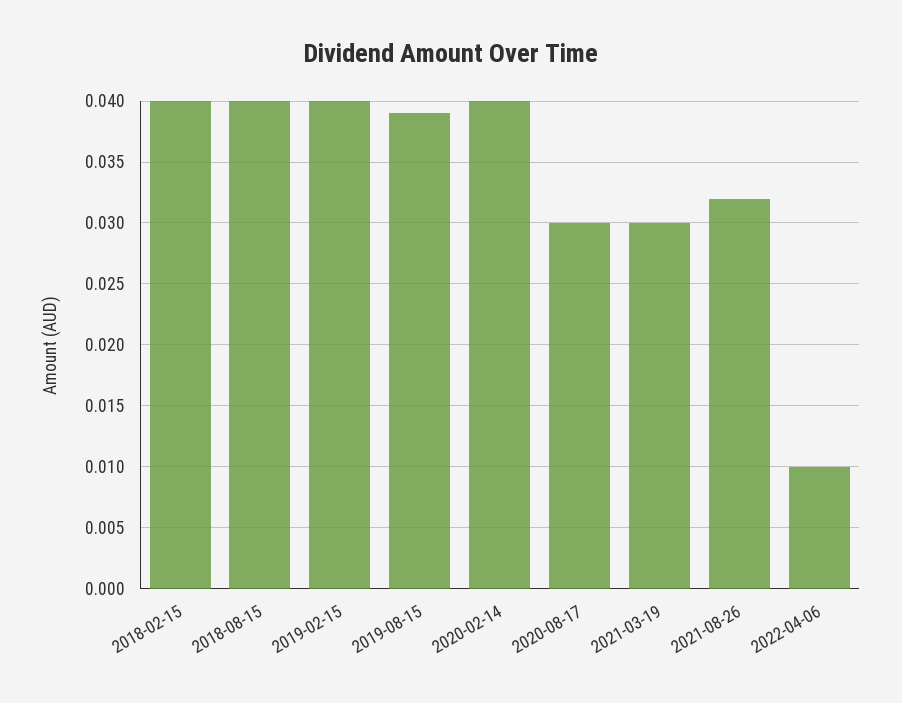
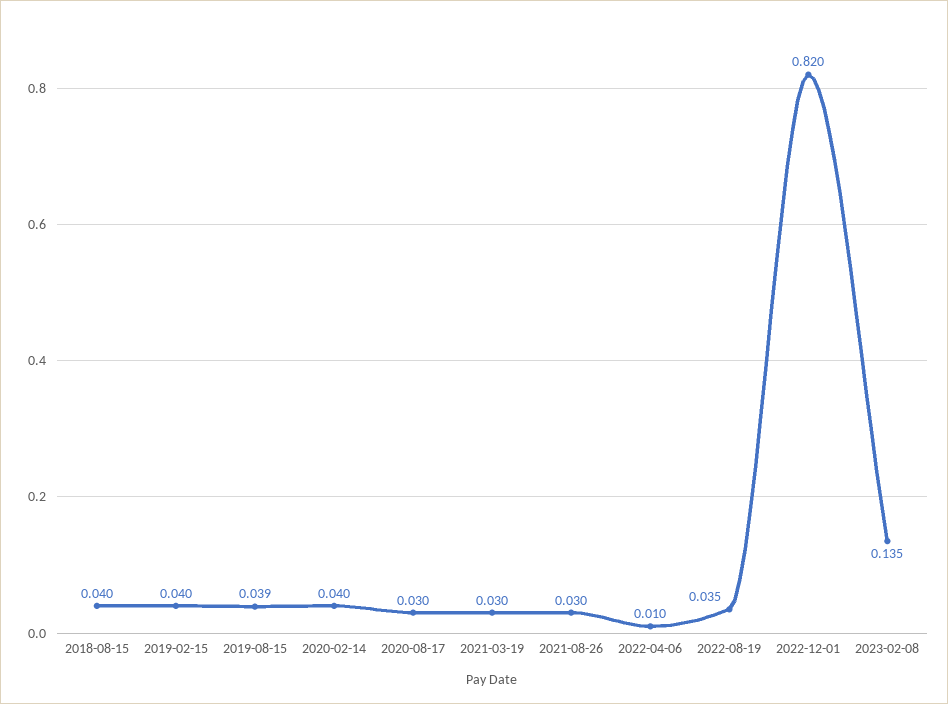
2018-02-15: 0.04 -> none
2021-08-26: 0.032 -> 0.03
2022-08-19: none -> 0.035
2022-12-01: none -> 0.82
2023-02-08: none -> 0.135

